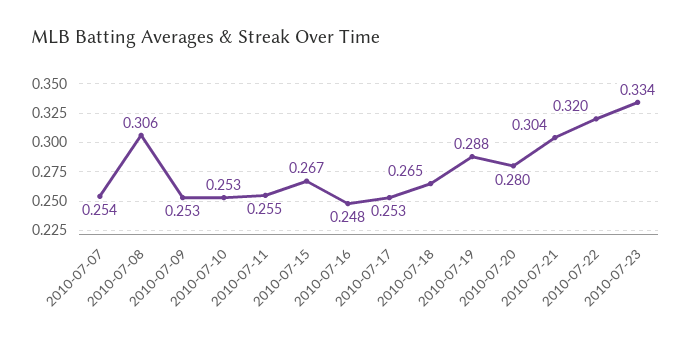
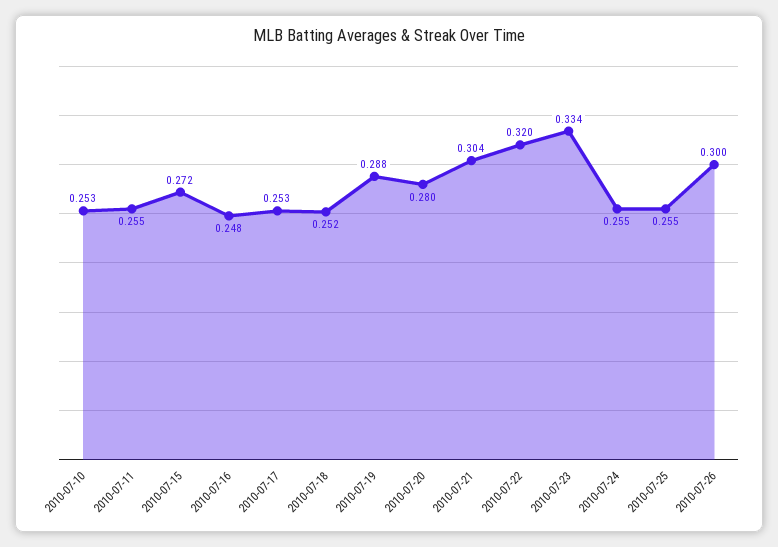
2010-07-07: 0.254 -> none
2010-07-08: 0.306 -> none
2010-07-09: 0.253 -> none
2010-07-15: 0.267 -> 0.272
2010-07-18: 0.265 -> 0.252
2010-07-24: none -> 0.255
2010-07-25: none -> 0.255
2010-07-26: none -> 0.3

